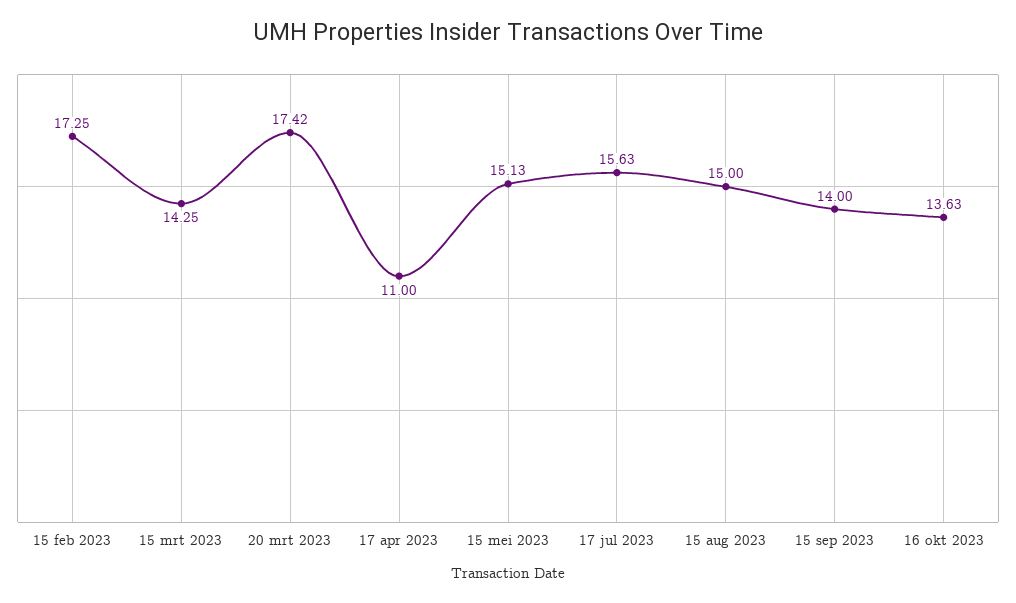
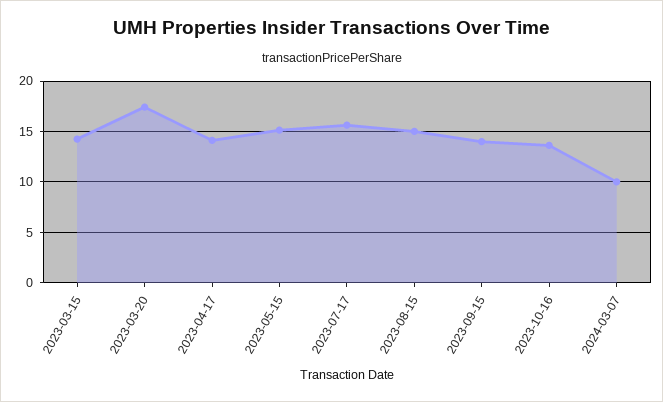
15 feb 2023: 17.25 -> none
17 apr 2023: 11 -> 14
2024-03-07: none -> 10

